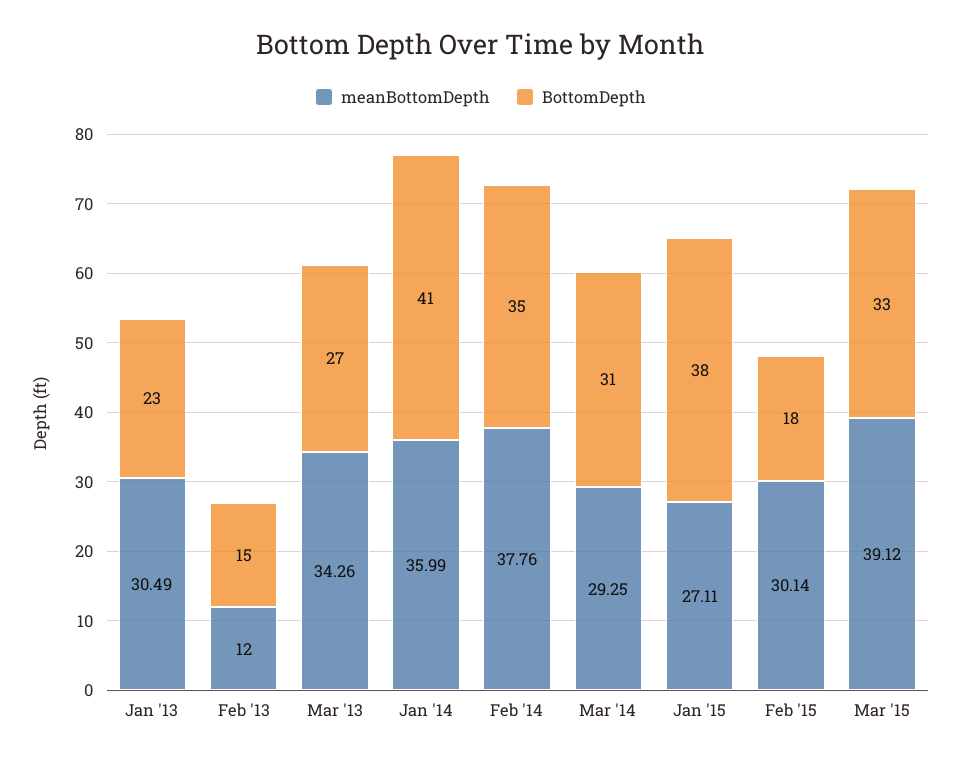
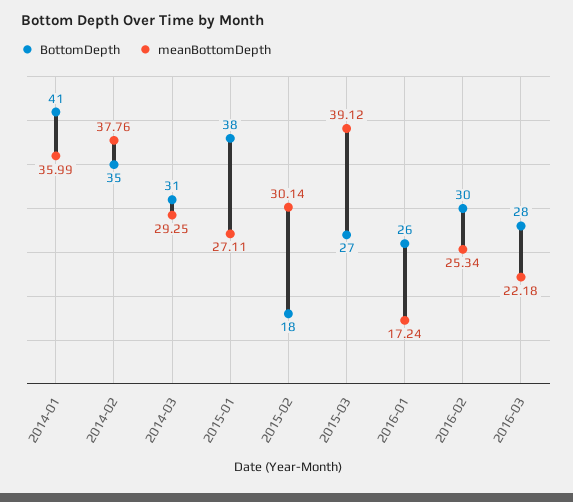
meanBottomDepth, Jan '13: 30.49 -> none
BottomDepth, Jan '13: 23 -> none
meanBottomDepth, Feb '13: 12 -> none
BottomDepth, Feb '13: 15 -> none
meanBottomDepth, Mar '13: 34.26 -> none
BottomDepth, Mar '13: 27 -> none
BottomDepth, Mar '15: 33 -> 27
BottomDepth, 2016-01: none -> 26
meanBottomDepth, 2016-01: none -> 17.24
BottomDepth, 2016-02: none -> 30
meanBottomDepth, 2016-02: none -> 25.34
BottomDepth, 2016-03: none -> 28
meanBottomDepth, 2016-03: none -> 22.18

